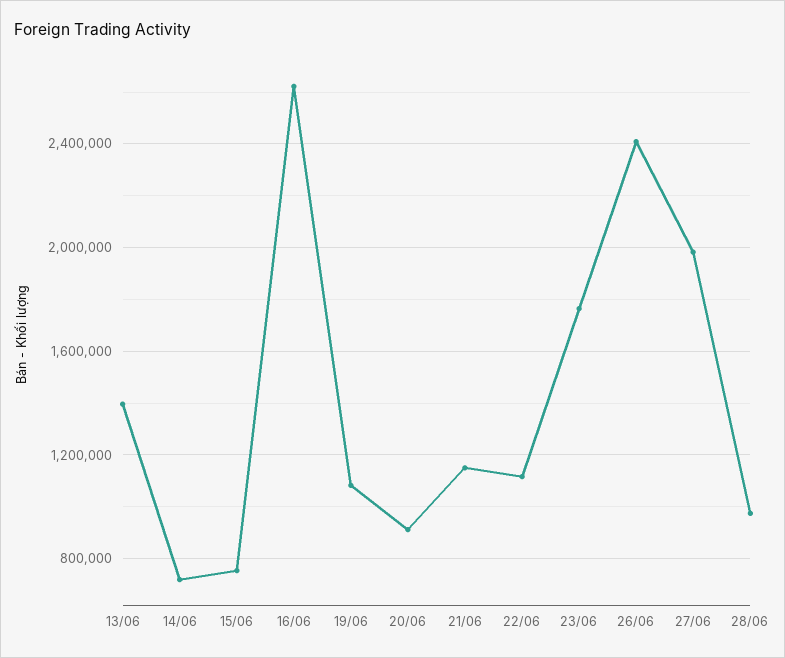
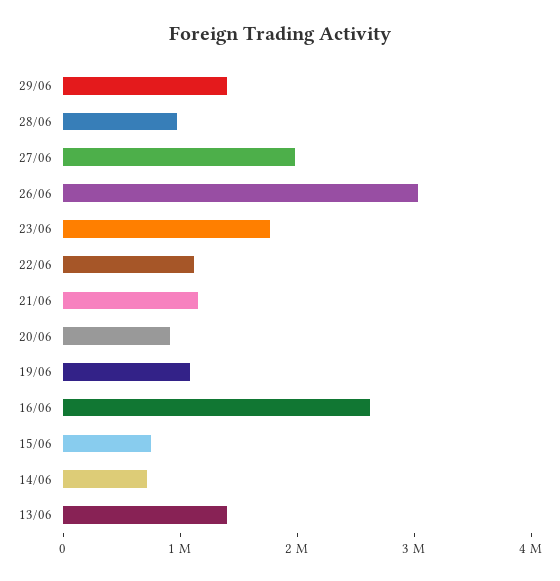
26/06: 2400000 -> 3000000
29/06: none -> 1400000

